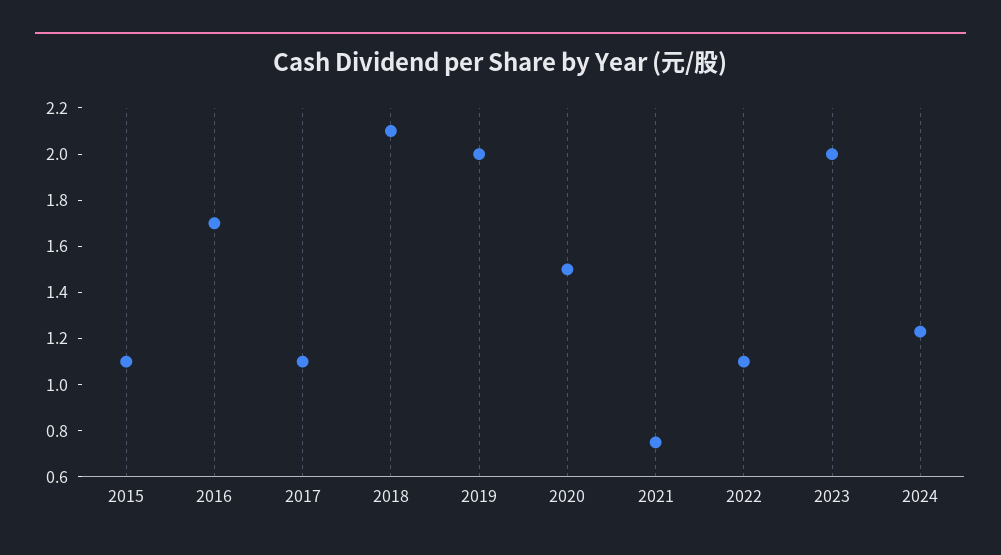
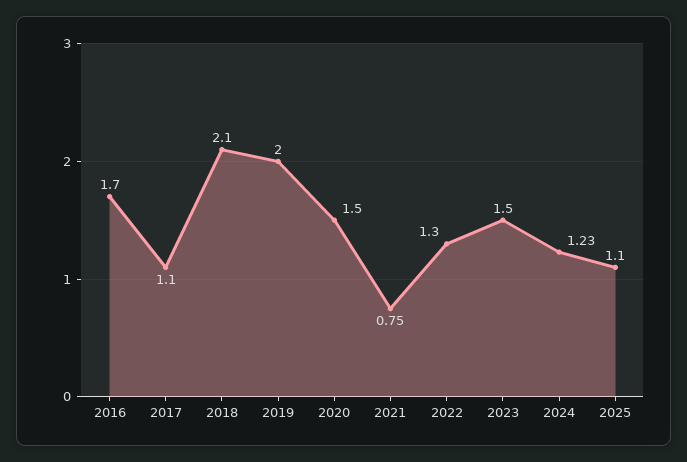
2015: 1.1 -> none
2022: 1.1 -> 1.3
2023: 2 -> 1.5
2025: none -> 1.1

